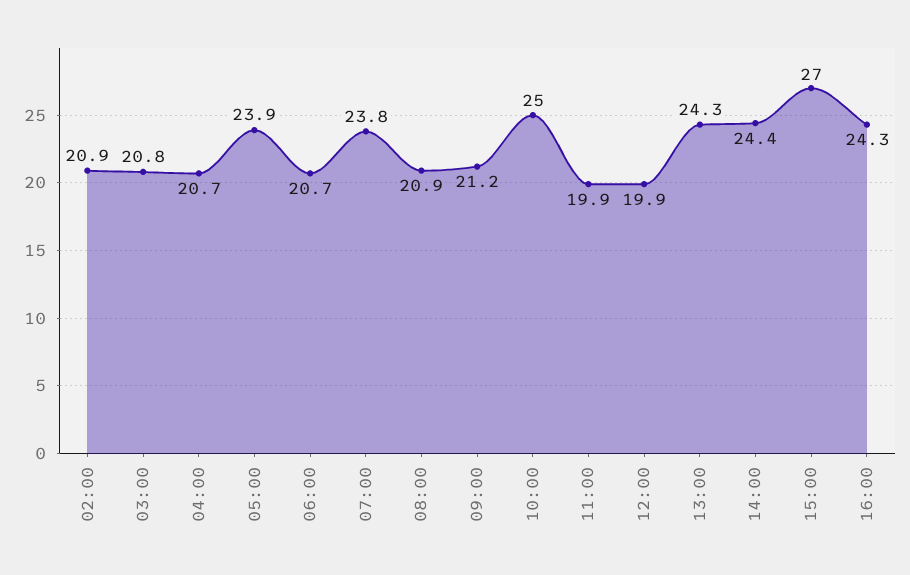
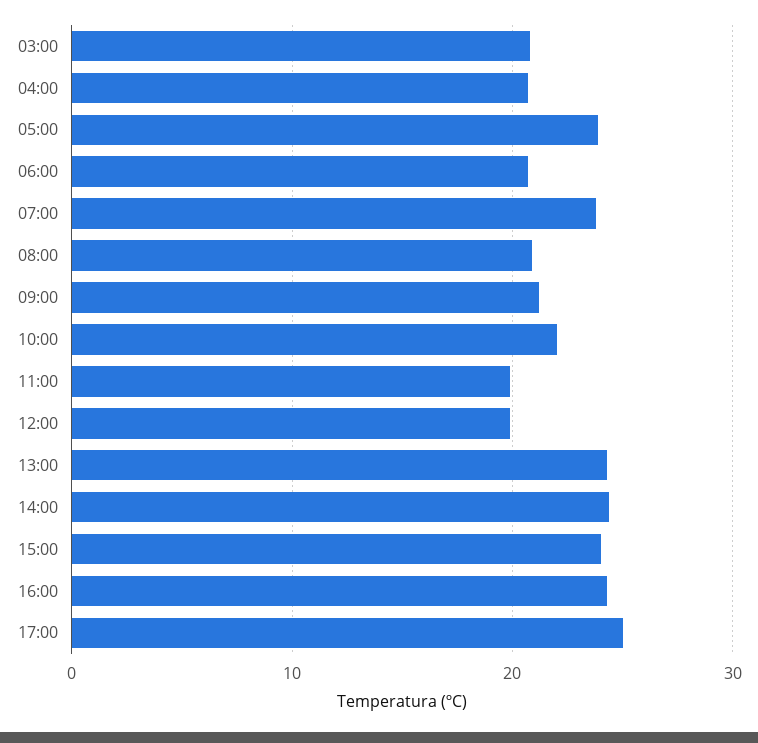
02:00: 20.9 -> none
10:00: 25 -> 22
15:00: 27 -> 24
17:00: none -> 25

